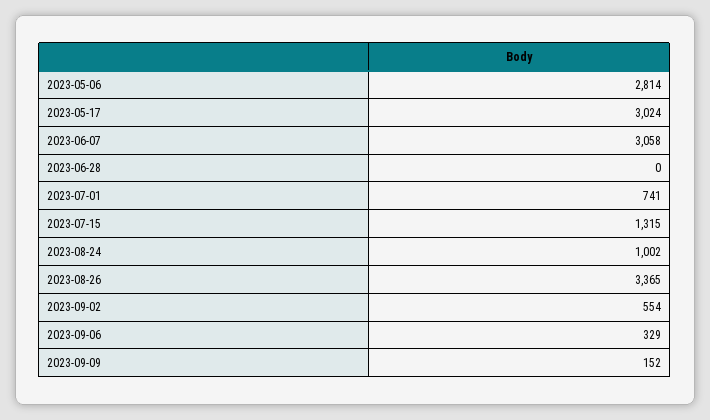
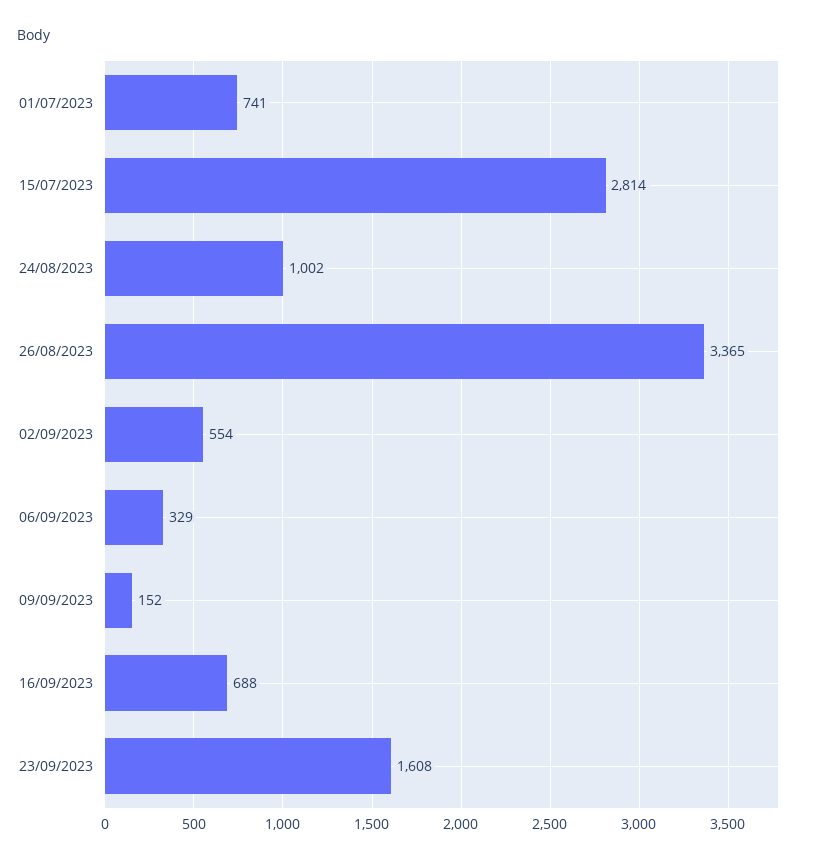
2023-05-06: 2814 -> none
2023-05-17: 3024 -> none
2023-06-07: 3058 -> none
2023-06-28: 0 -> none
2023-07-15: 1315 -> 2814
16/09/2023: none -> 688
23/09/2023: none -> 1608

